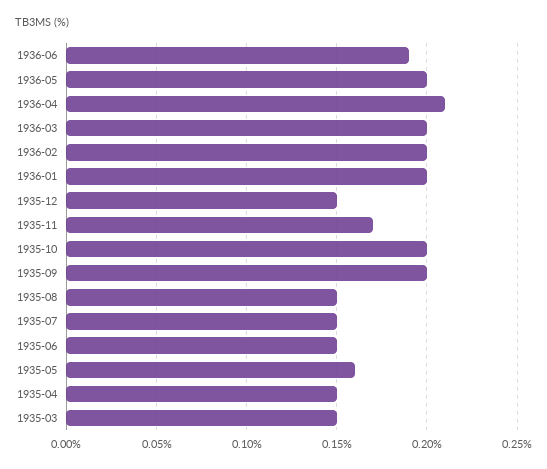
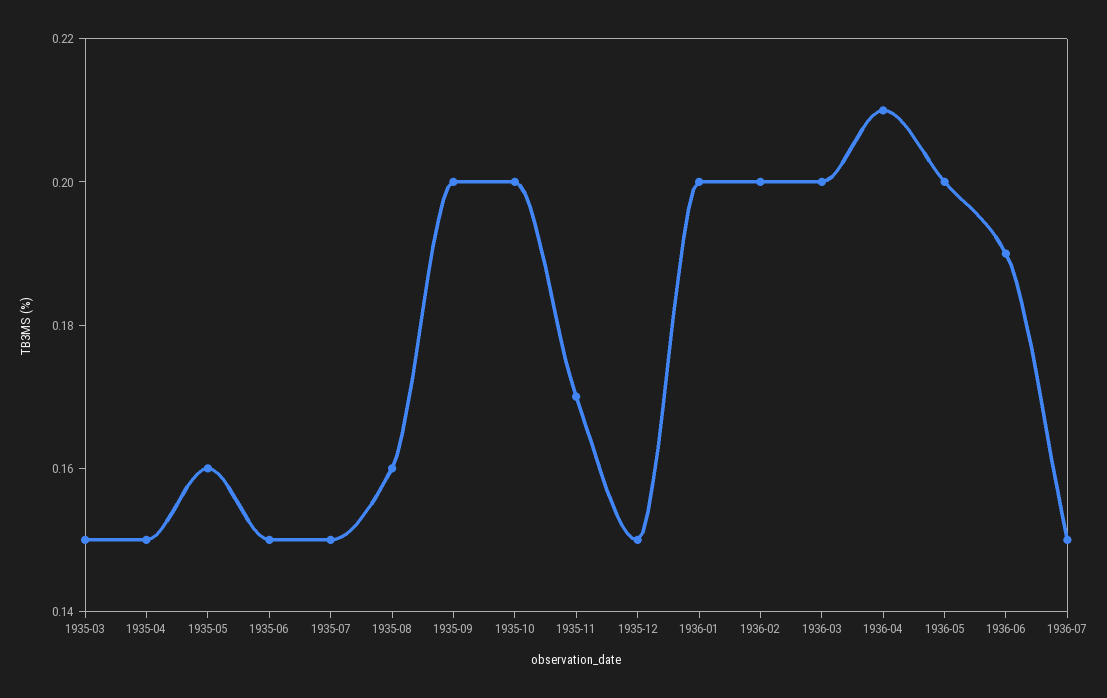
1935-08: 0.15 -> 0.16
1936-07: none -> 0.15

